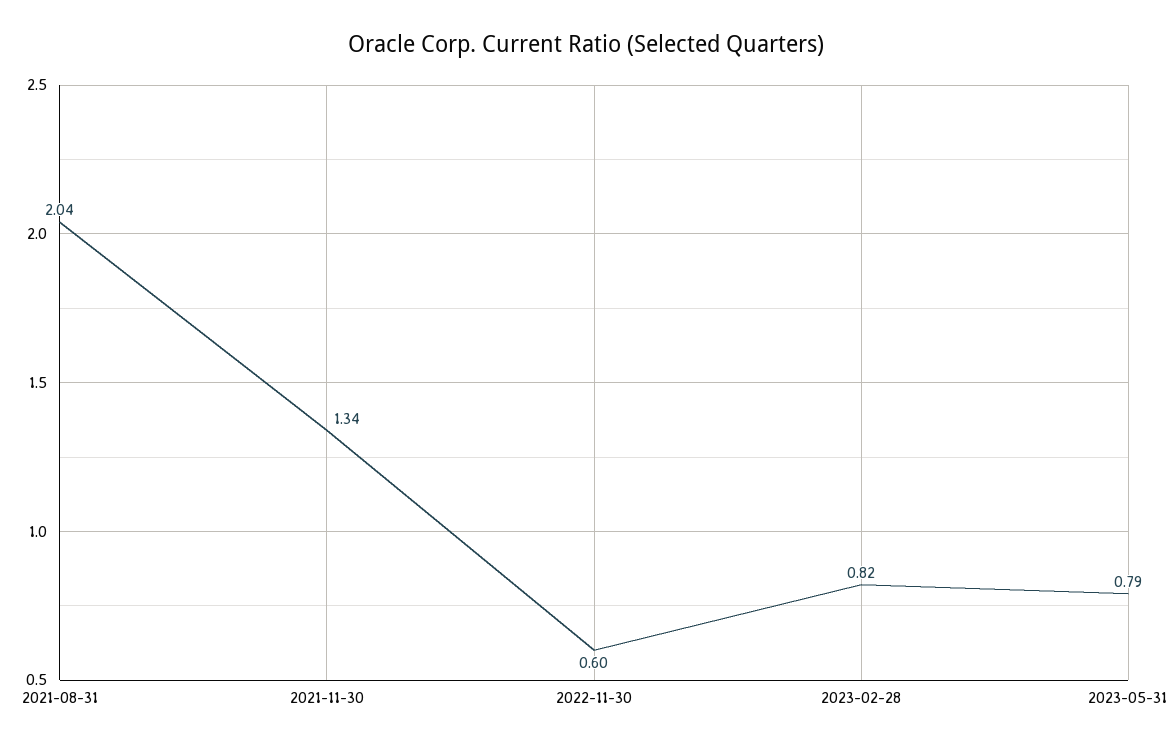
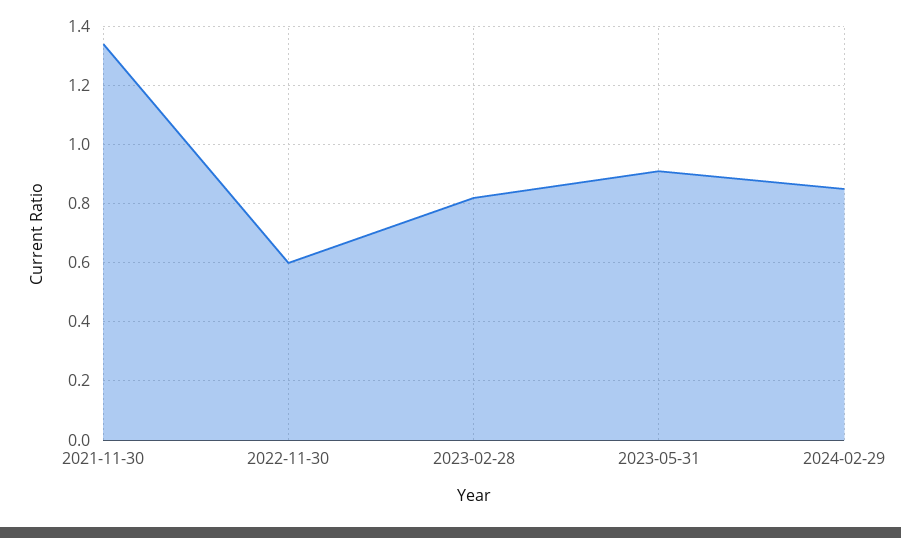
2021-08-31: 2.04 -> none
2023-05-31: 0.79 -> 0.9
2024-02-29: none -> 0.85

